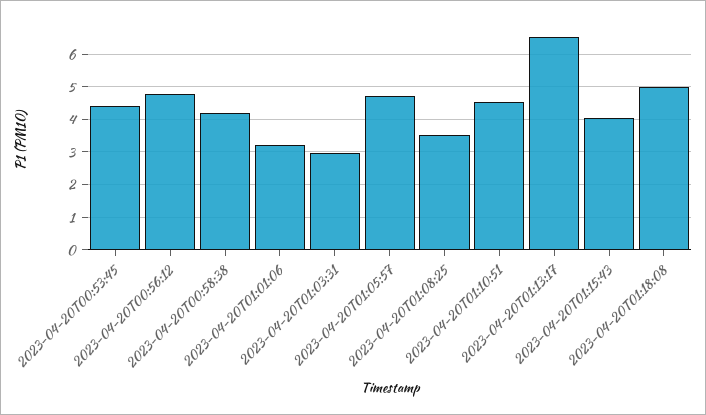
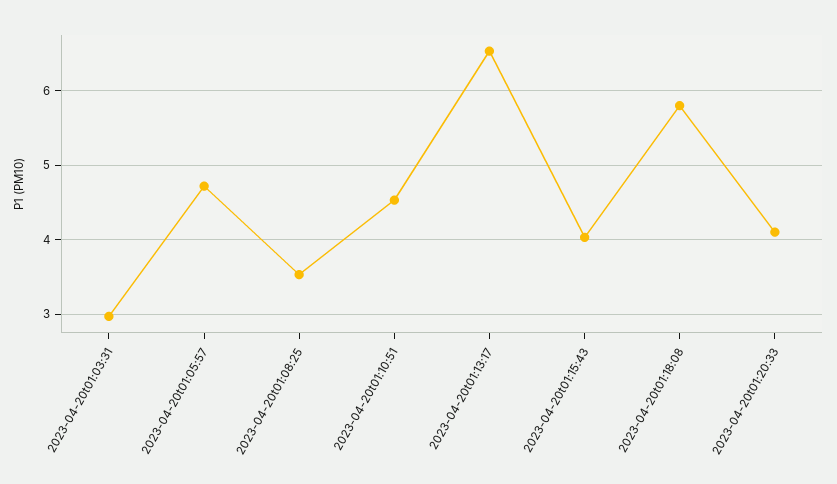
2023-04-20T00:53:45: 4.4 -> none
2023-04-20T00:56:12: 4.8 -> none
2023-04-20T00:58:38: 4.2 -> none
2023-04-20T01:01:06: 3.2 -> none
2023-04-20T01:18:08: 5 -> 5.8
2023-04-20t01:20:33: none -> 4.1

